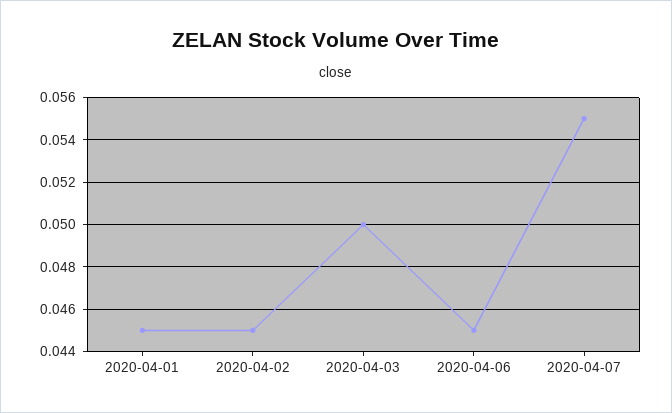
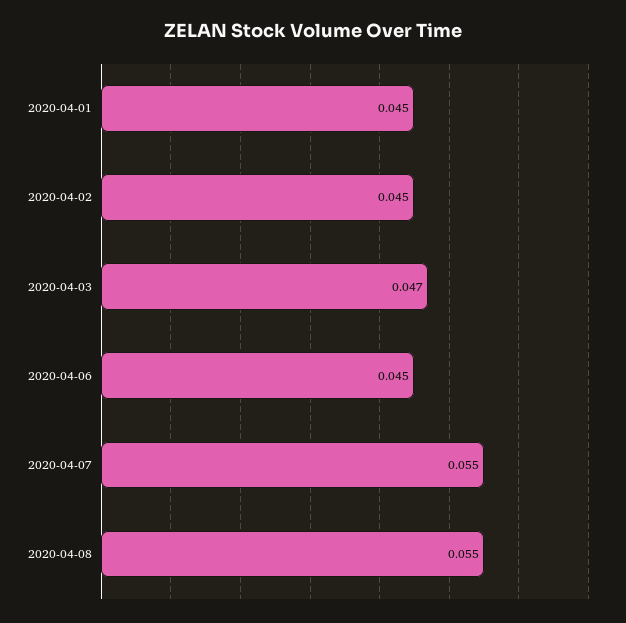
2020-04-03: 0.05 -> 0.047
2020-04-08: none -> 0.055

